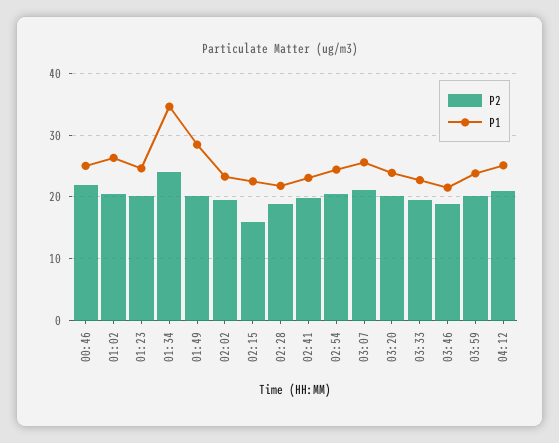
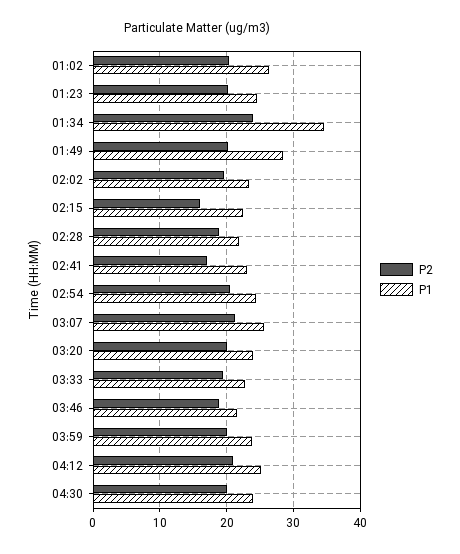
P2, 00:46: 22 -> none
P1, 00:46: 25 -> none
P2, 02:41: 20 -> 17
P2, 04:30: none -> 20
P1, 04:30: none -> 24

